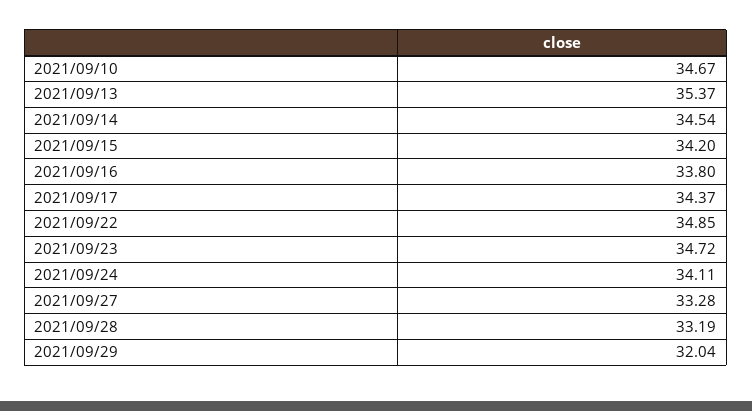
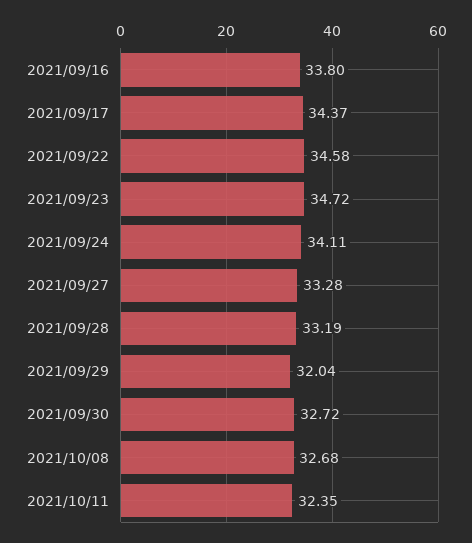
2021/09/10: 34.67 -> none
2021/09/13: 35.37 -> none
2021/09/14: 34.54 -> none
2021/09/15: 34.2 -> none
2021/09/22: 34.85 -> 34.58
2021/09/30: none -> 32.72
2021/10/08: none -> 32.68
2021/10/11: none -> 32.35

